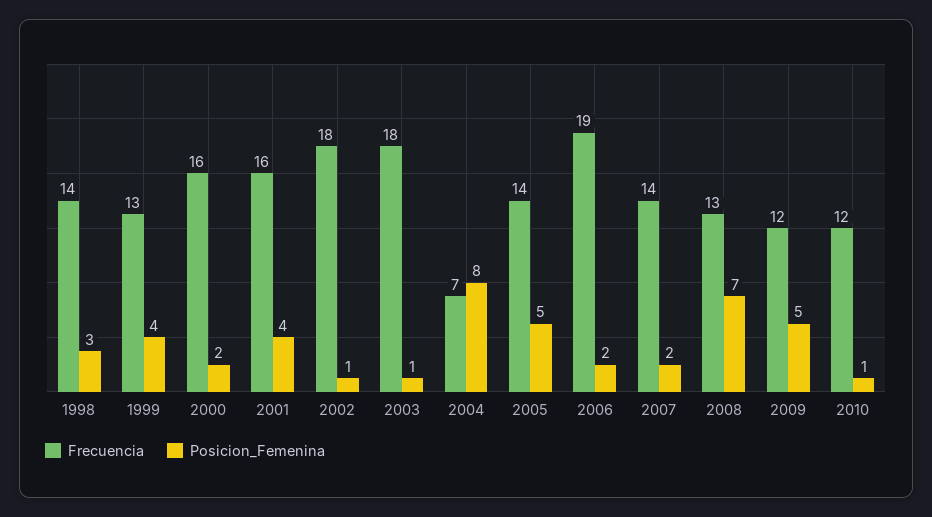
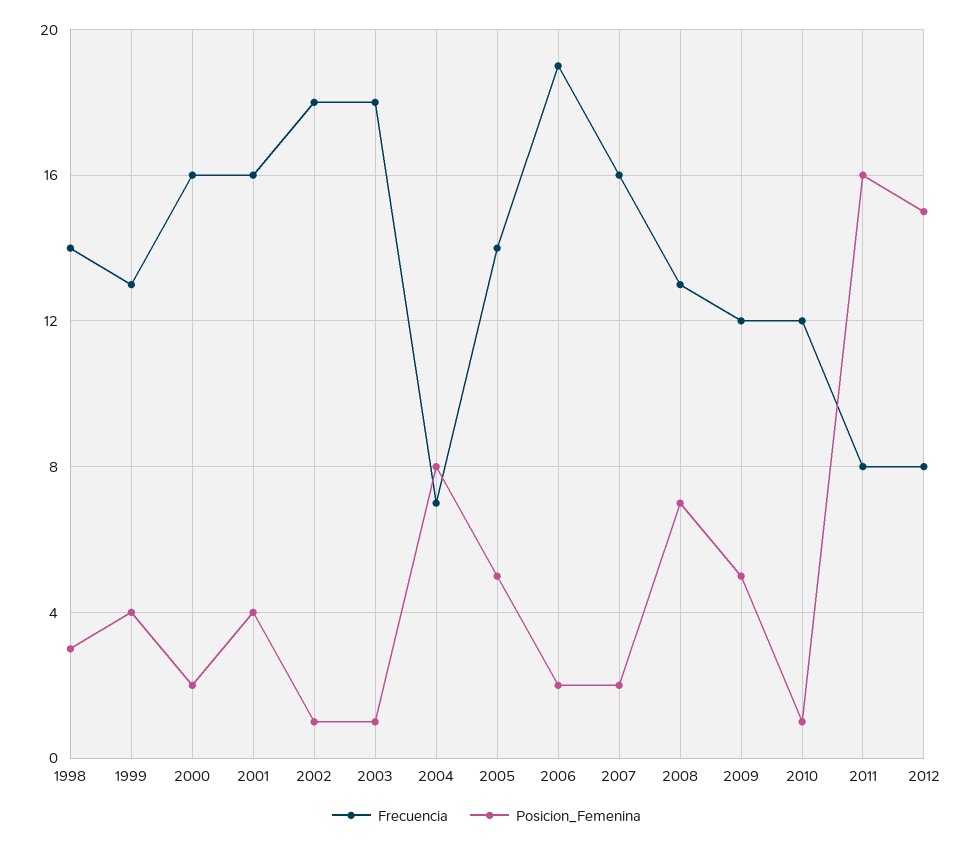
Frecuencia, 2007: 14 -> 16
Frecuencia, 2011: none -> 8
Posicion_Femenina, 2011: none -> 16
Frecuencia, 2012: none -> 8
Posicion_Femenina, 2012: none -> 15

